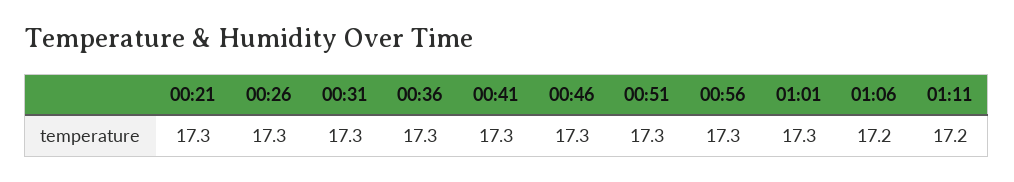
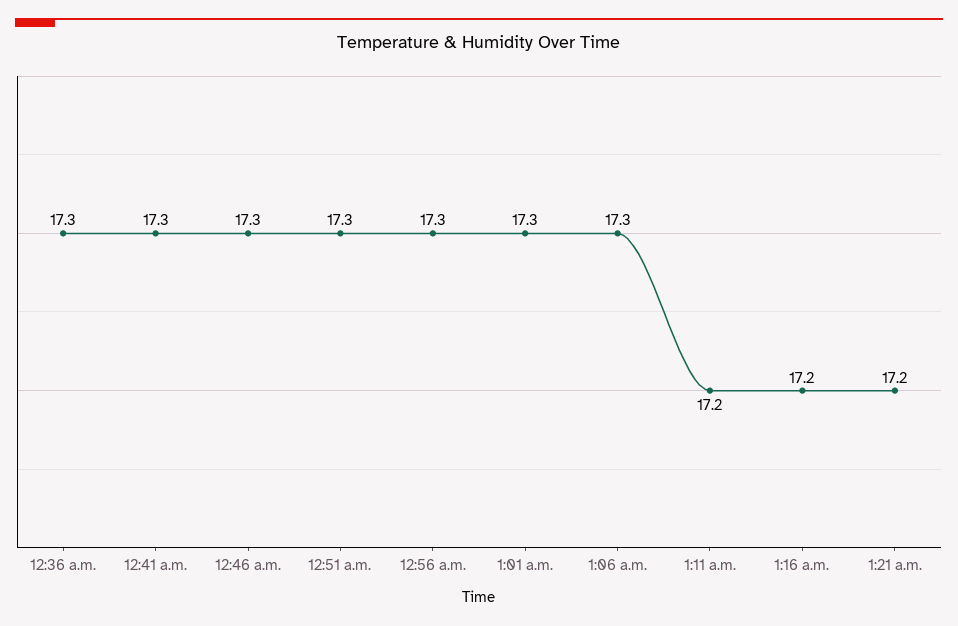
00:21: 17.3 -> none
00:26: 17.3 -> none
00:31: 17.3 -> none
01:06: 17.2 -> 17.3
1:16 a.m.: none -> 17.2
1:21 a.m.: none -> 17.2

